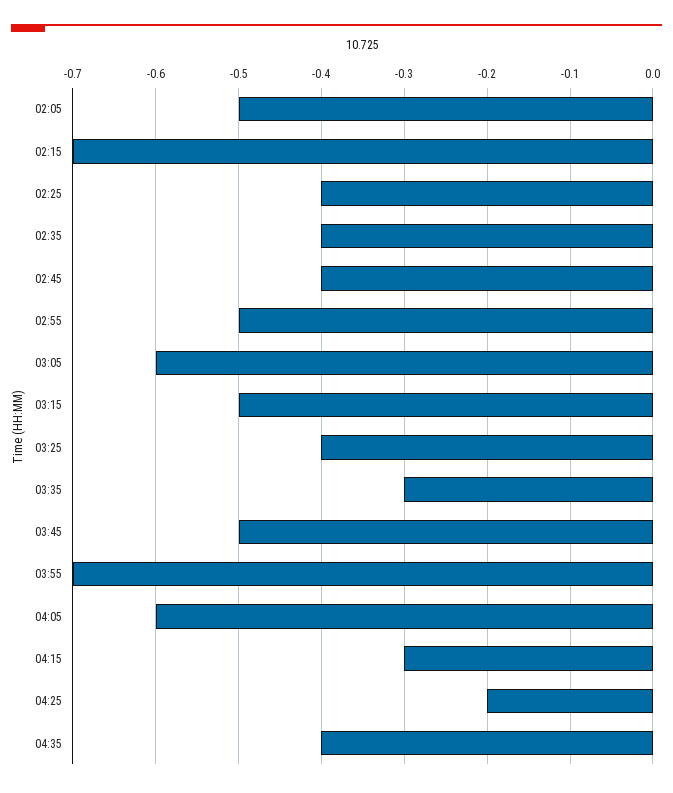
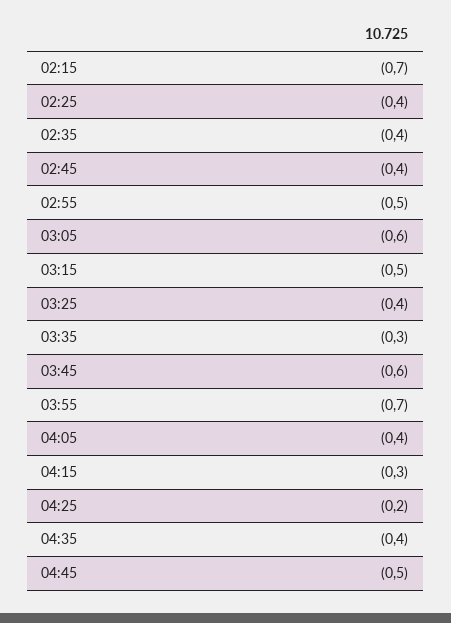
02:05: -0.5 -> none
03:45: -0.5 -> -0.6
04:05: -0.6 -> -0.4
04:45: none -> -0.5

